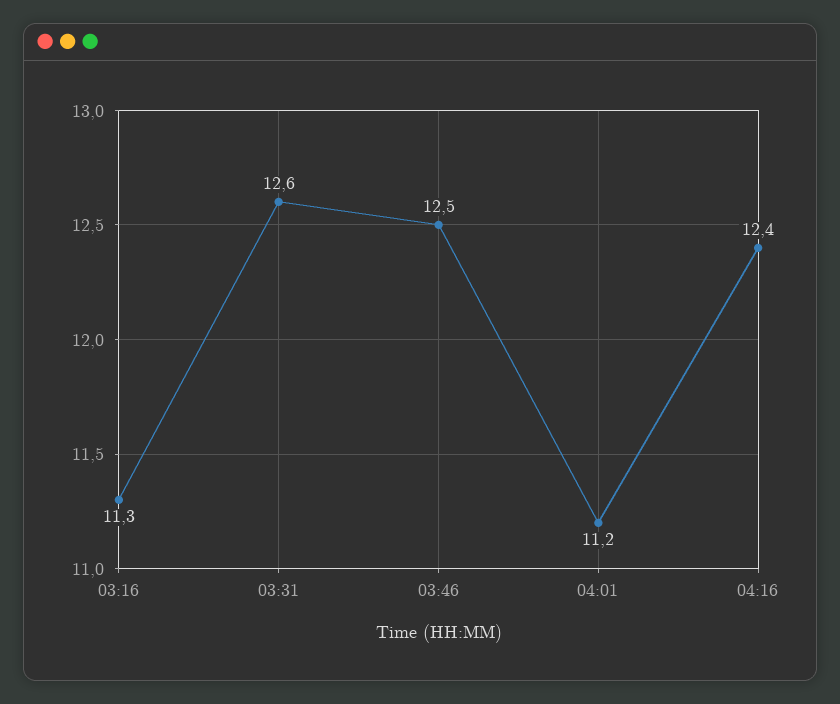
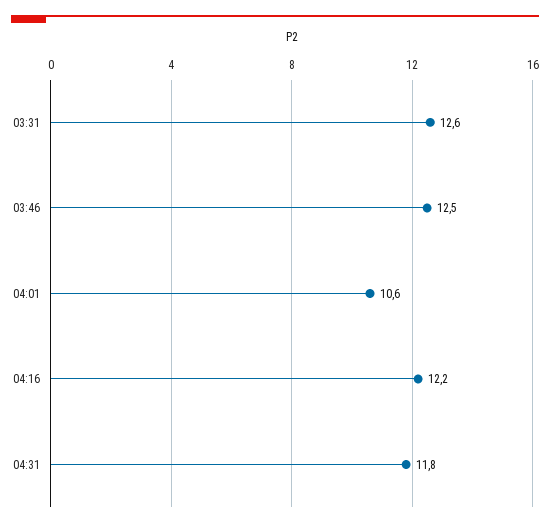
03:16: 11.3 -> none
04:01: 11.2 -> 10.6
04:16: 12.4 -> 12.2
04:31: none -> 11.8

